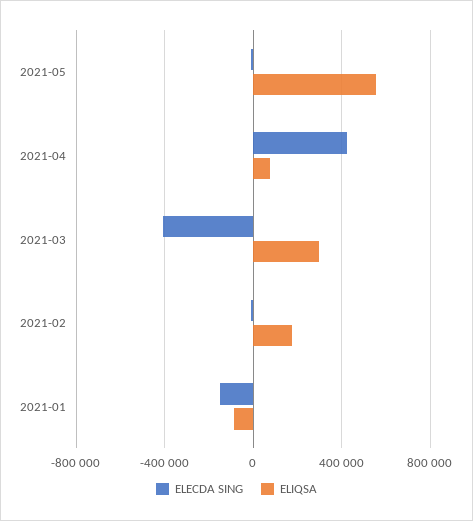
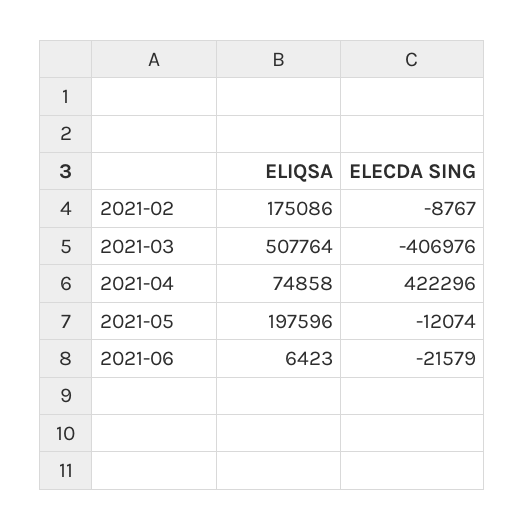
ELIQSA, 2021-05: 550000 -> 197596
ELIQSA, 2021-03: 300000 -> 507764
ELECDA SING, 2021-01: -150000 -> none
ELIQSA, 2021-01: -100000 -> none
ELIQSA, 2021-06: none -> 6423
ELECDA SING, 2021-06: none -> -21579

